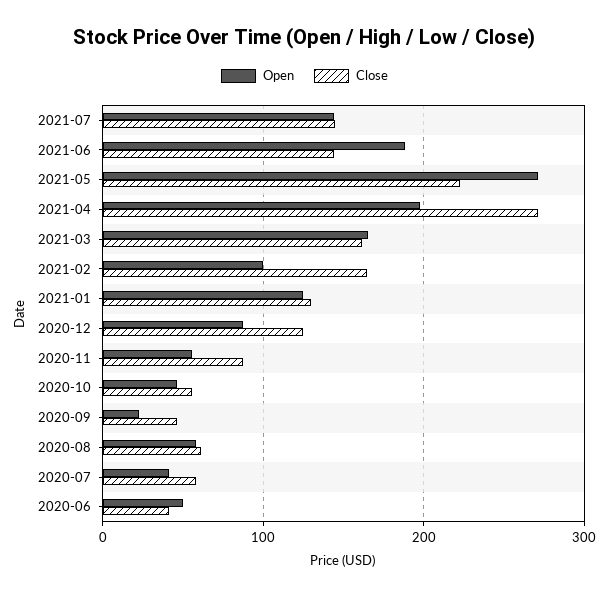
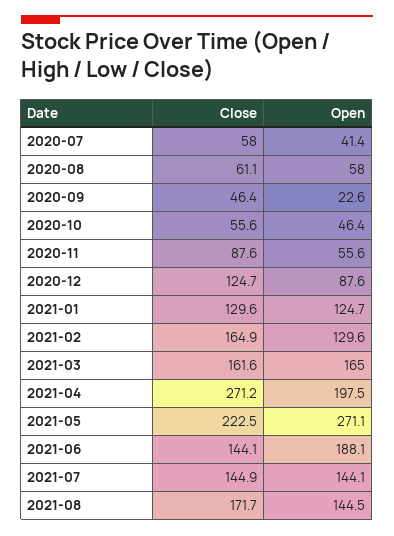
Open, 2021-02: 100 -> 129.6
Open, 2020-06: 50 -> none
Close, 2020-06: 40 -> none
Close, 2021-08: none -> 171.7
Open, 2021-08: none -> 144.5

